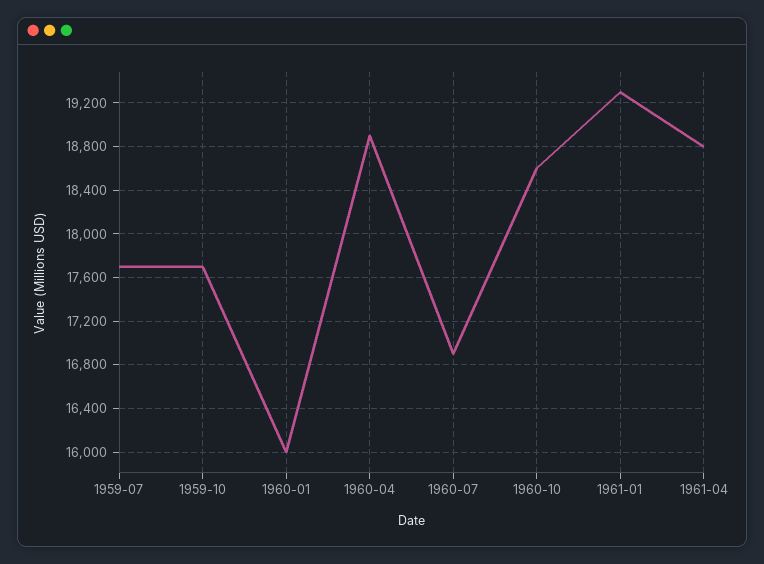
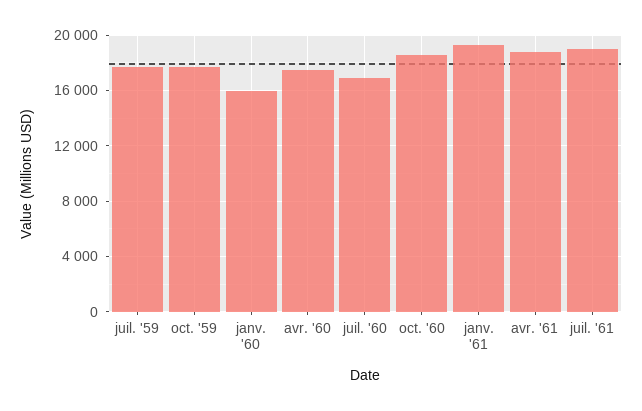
1960-04: 18900 -> 17500
juil. '61: none -> 19000

